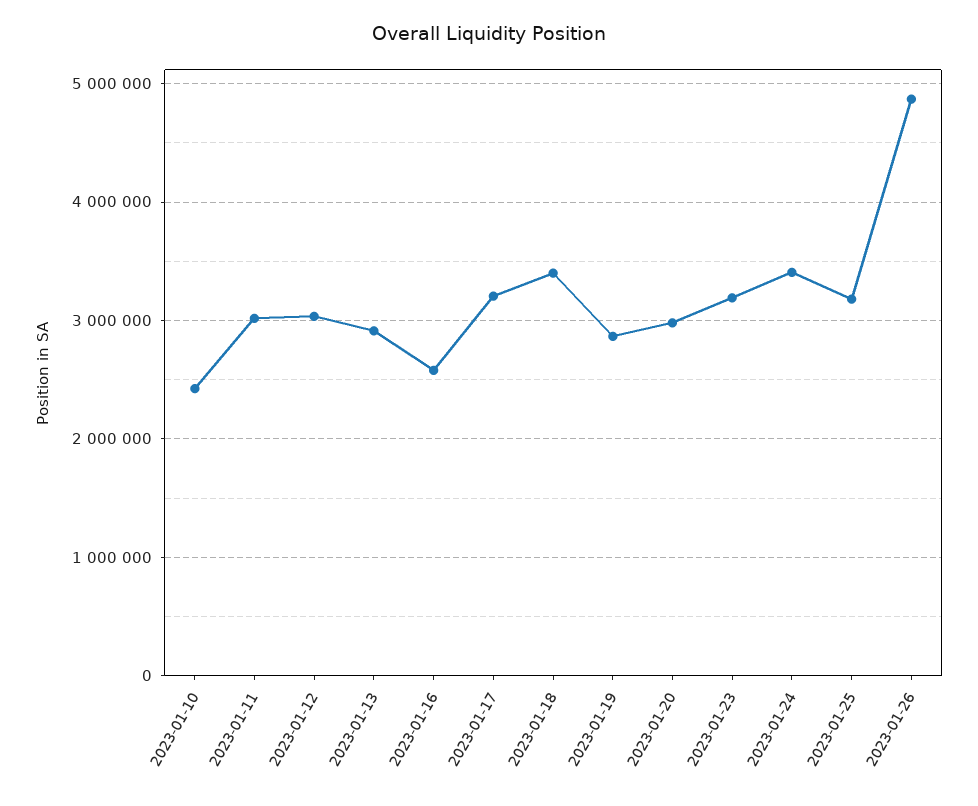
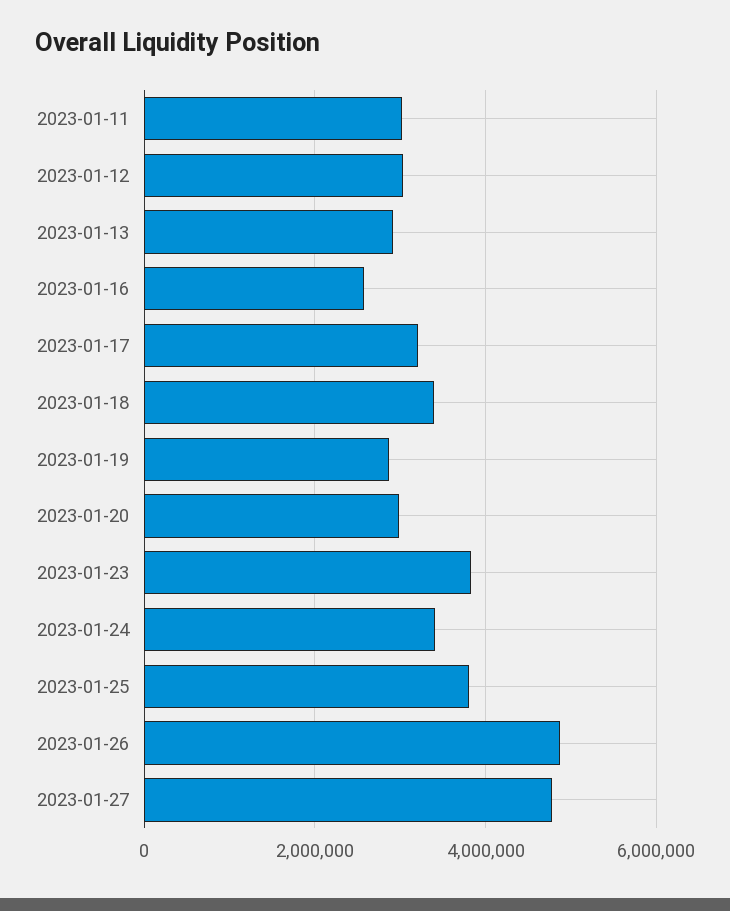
2023-01-10: 2400000 -> none
2023-01-23: 3200000 -> 3800000
2023-01-25: 3200000 -> 3800000
2023-01-27: none -> 4800000

